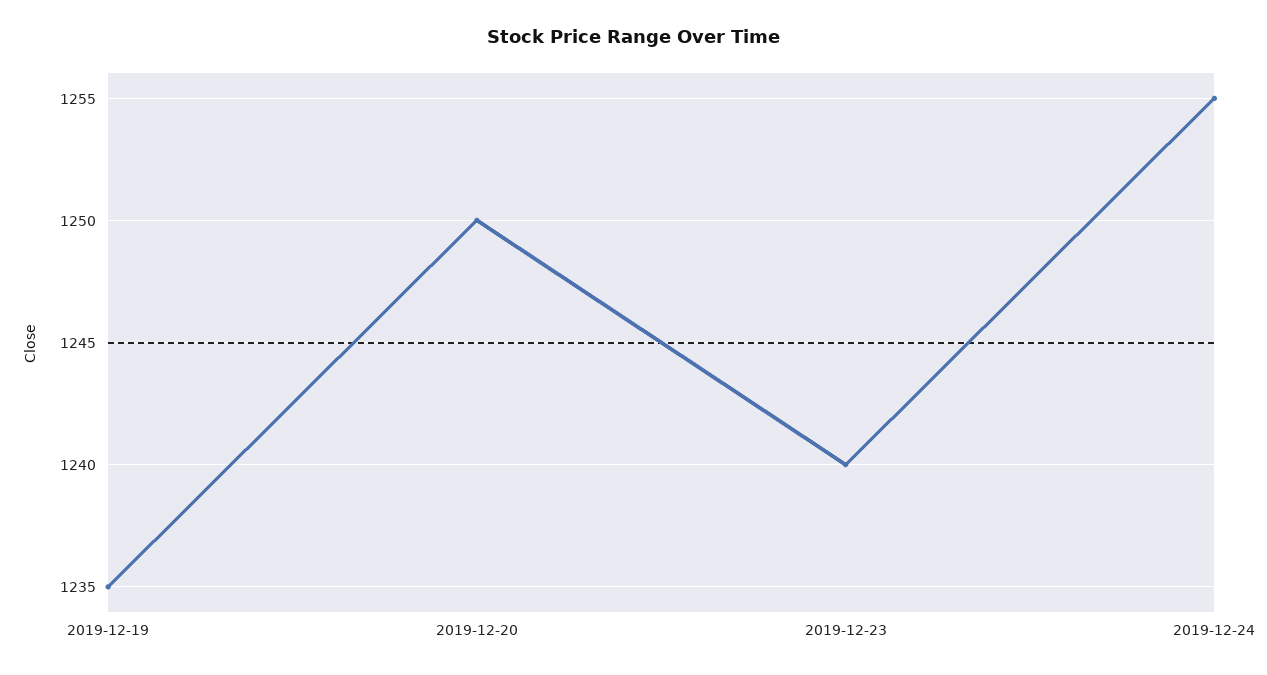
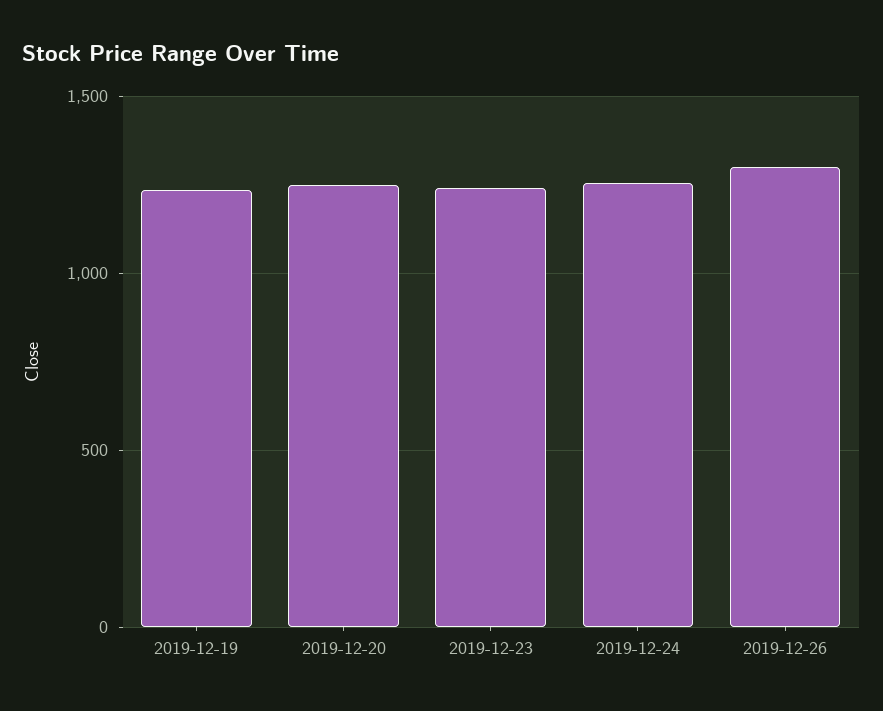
2019-12-26: none -> 1300

